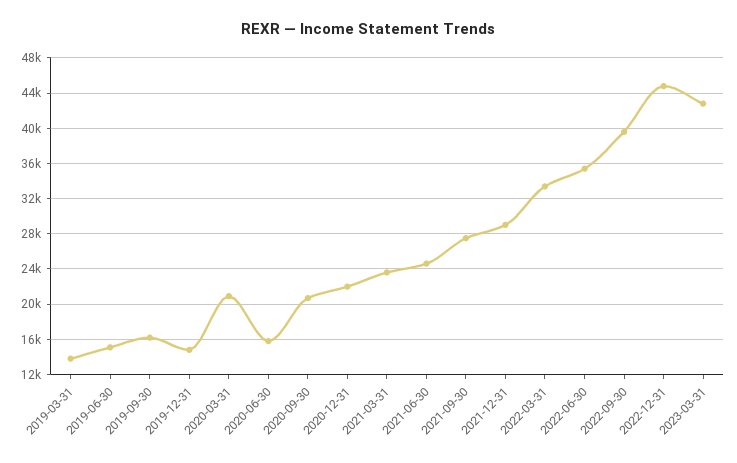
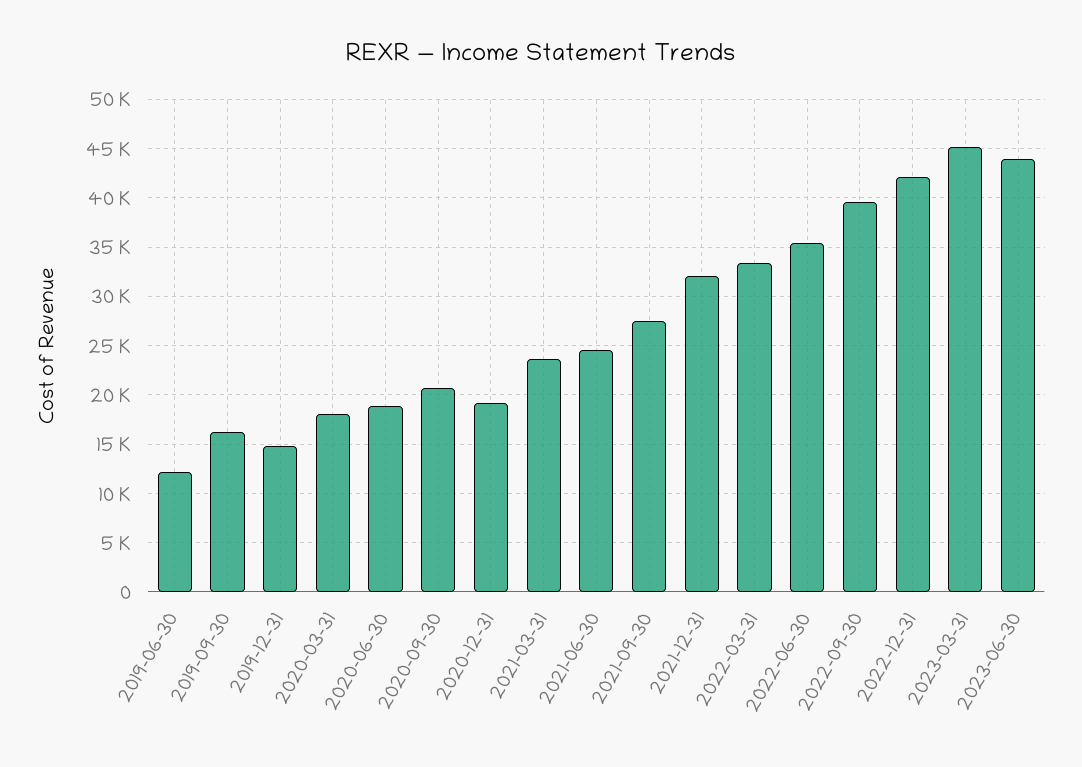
2019-03-31: 14000 -> none
2019-06-30: 15000 -> 12000
2020-03-31: 21000 -> 18000
2020-06-30: 16000 -> 19000
2020-12-31: 22000 -> 19000
2021-12-31: 29000 -> 32000
2022-12-31: 45000 -> 42000
2023-03-31: 43000 -> 45000
2023-06-30: none -> 44000

